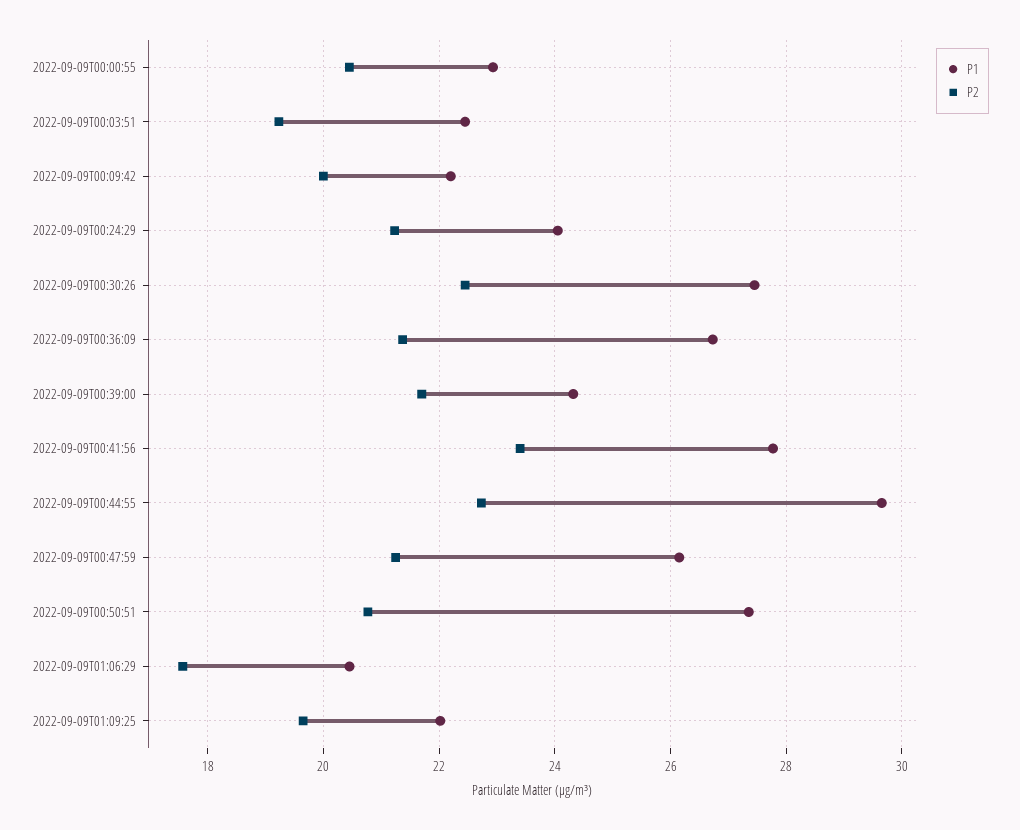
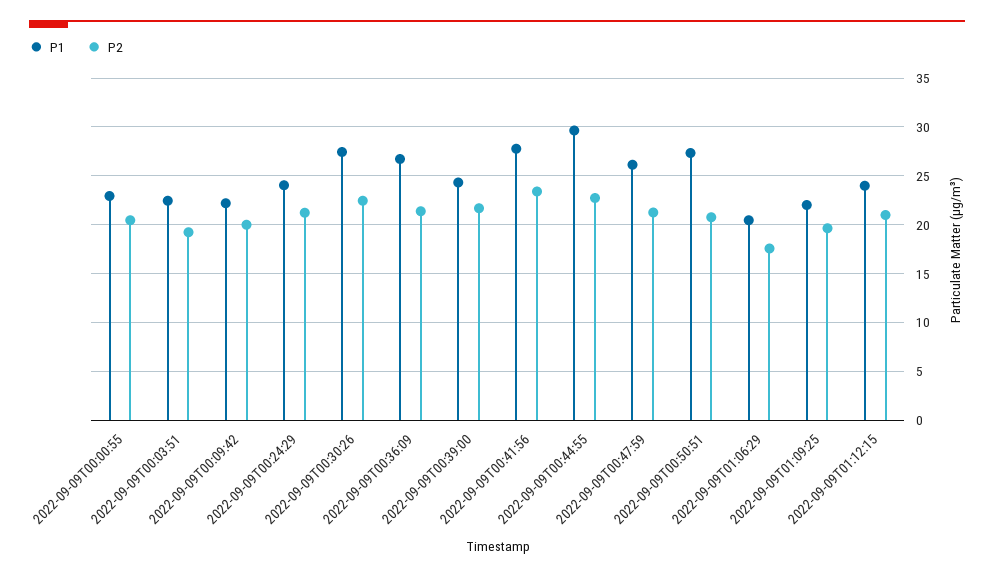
P1, 2022-09-09T01:12:15: none -> 24
P2, 2022-09-09T01:12:15: none -> 21

